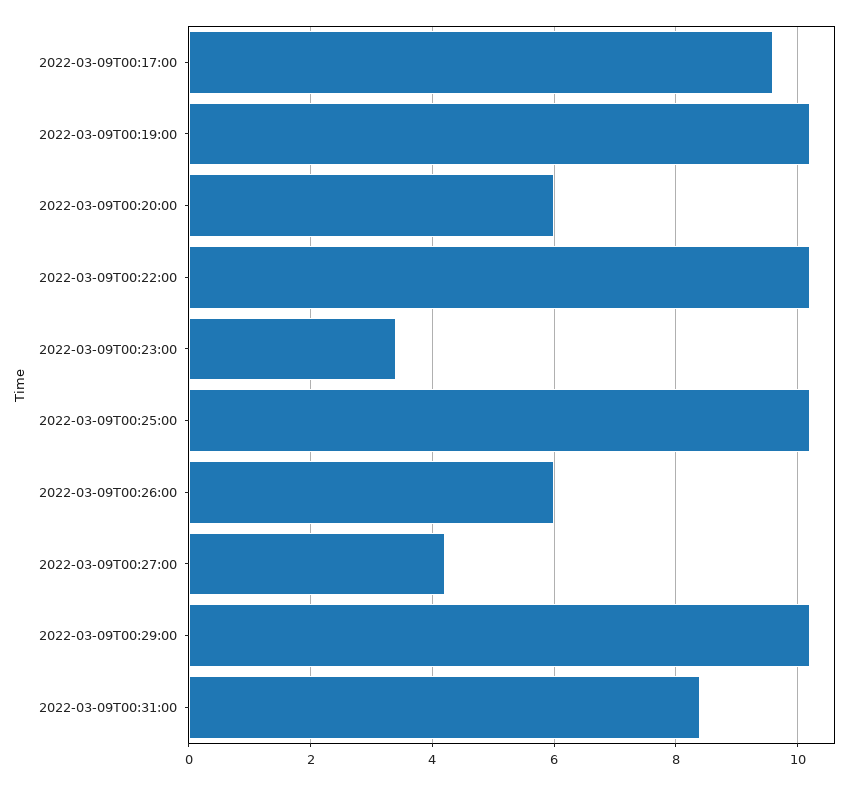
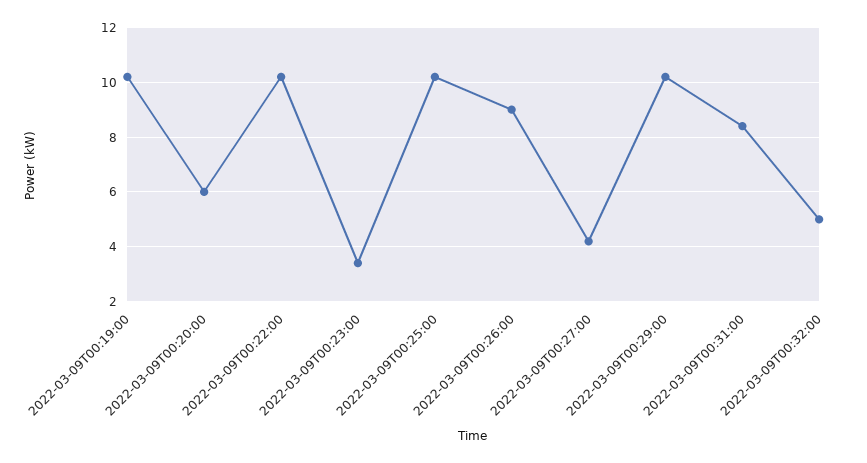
2022-03-09T00:17:00: 9.6 -> none
2022-03-09T00:26:00: 6 -> 9
2022-03-09T00:32:00: none -> 5

